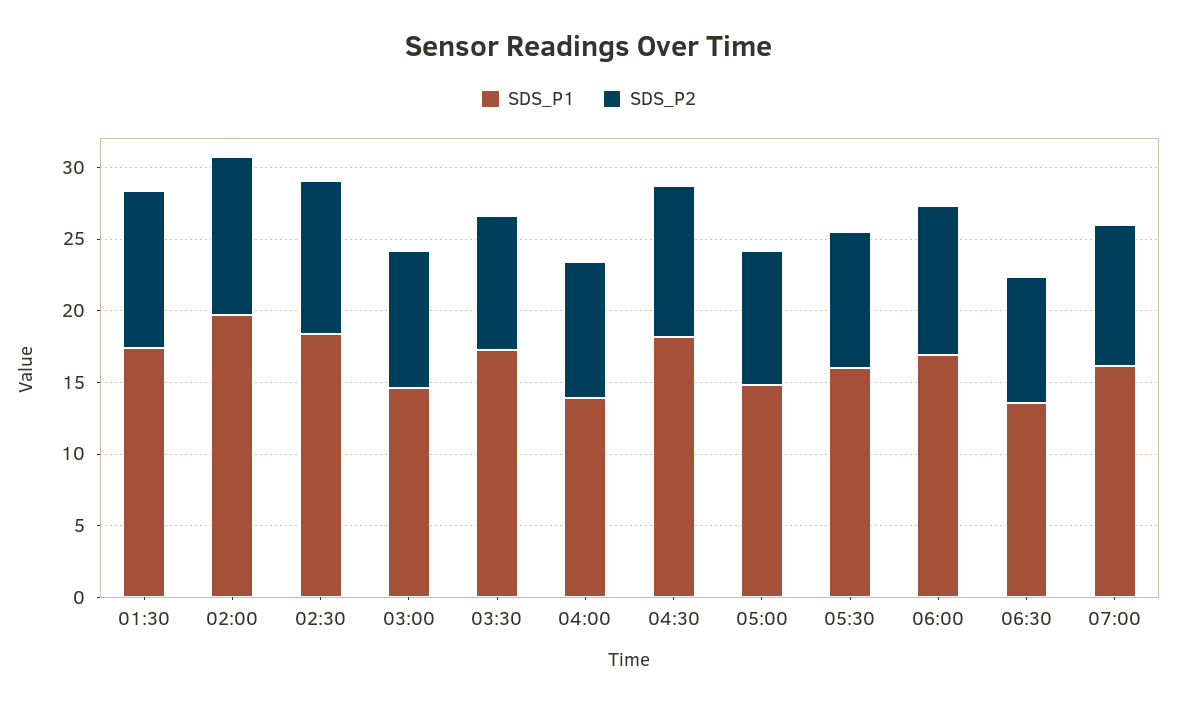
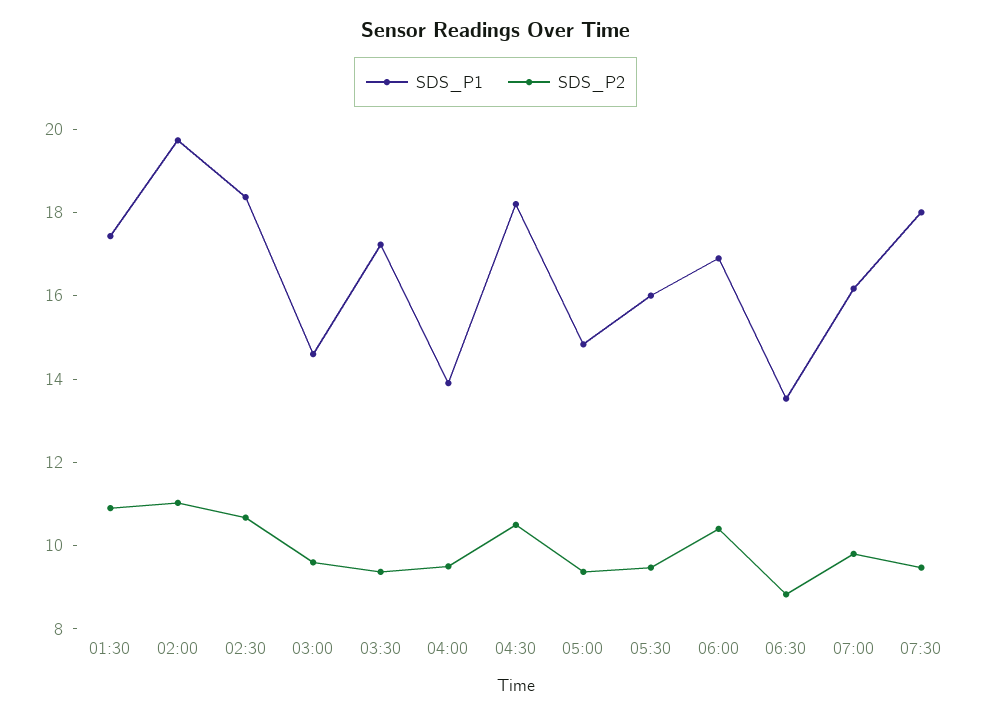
SDS_P1, 07:30: none -> 18
SDS_P2, 07:30: none -> 9.5

